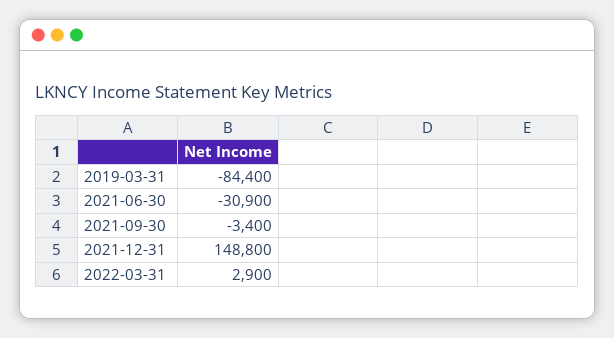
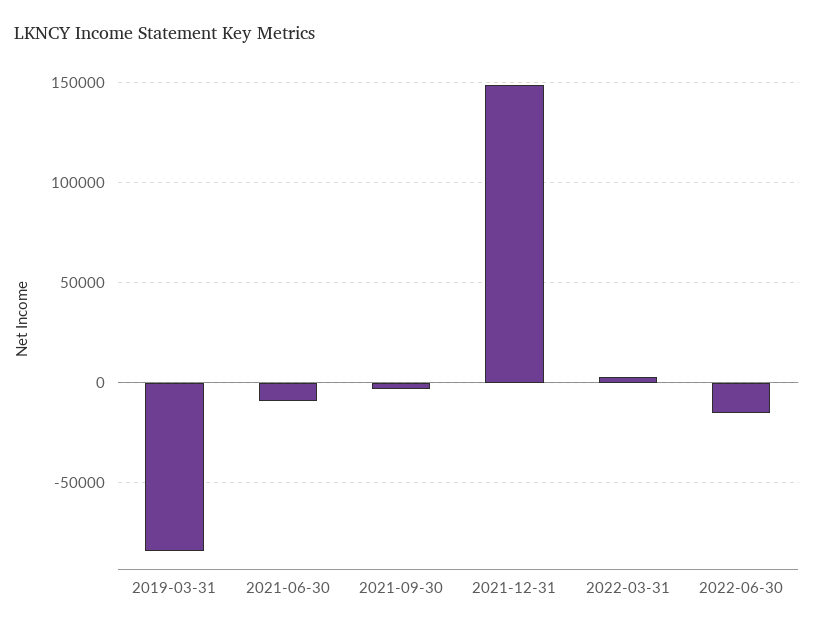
2021-06-30: -30900 -> -10000
2022-06-30: none -> -15000

